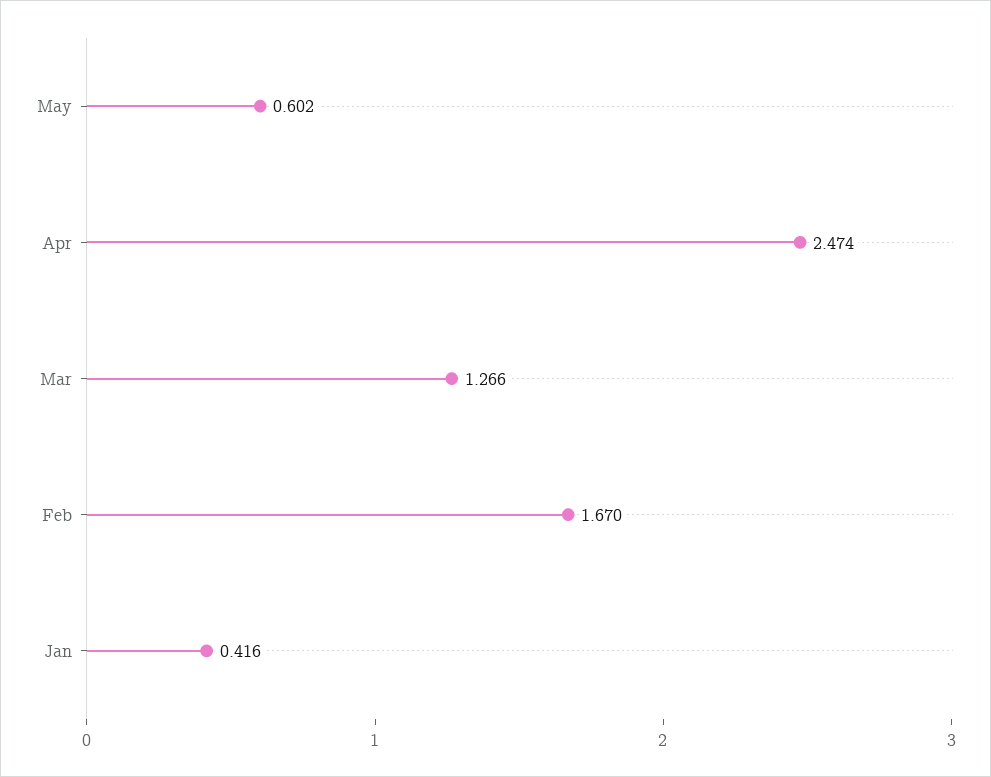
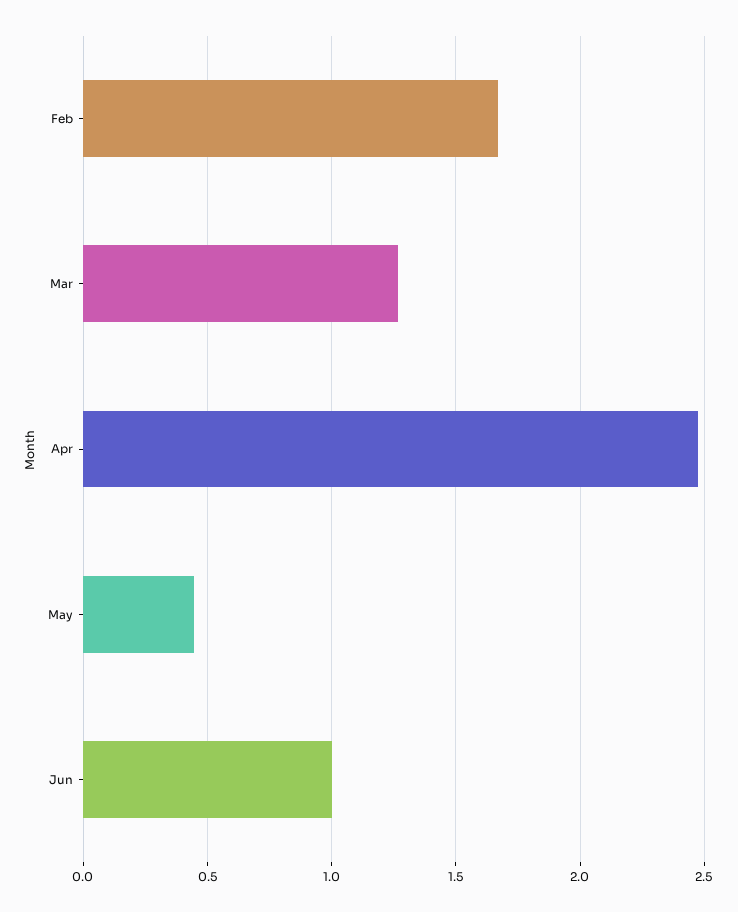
May: 0.602 -> 0.45
Jan: 0.416 -> none
Jun: none -> 1

